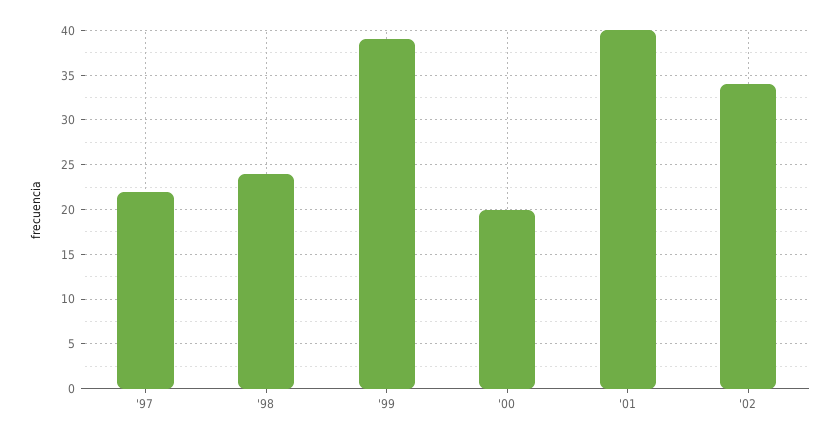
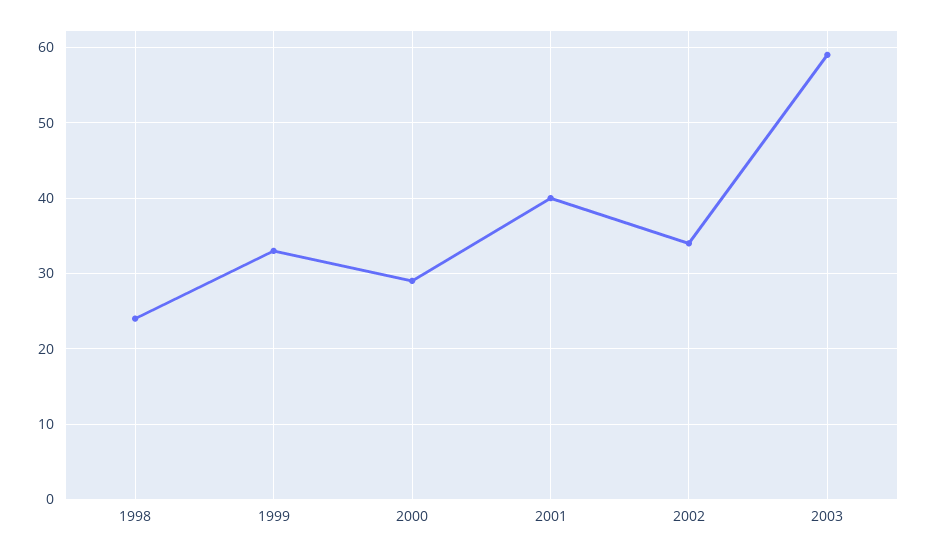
'97: 22 -> none
'99: 39 -> 33
'00: 20 -> 29
2003: none -> 59

